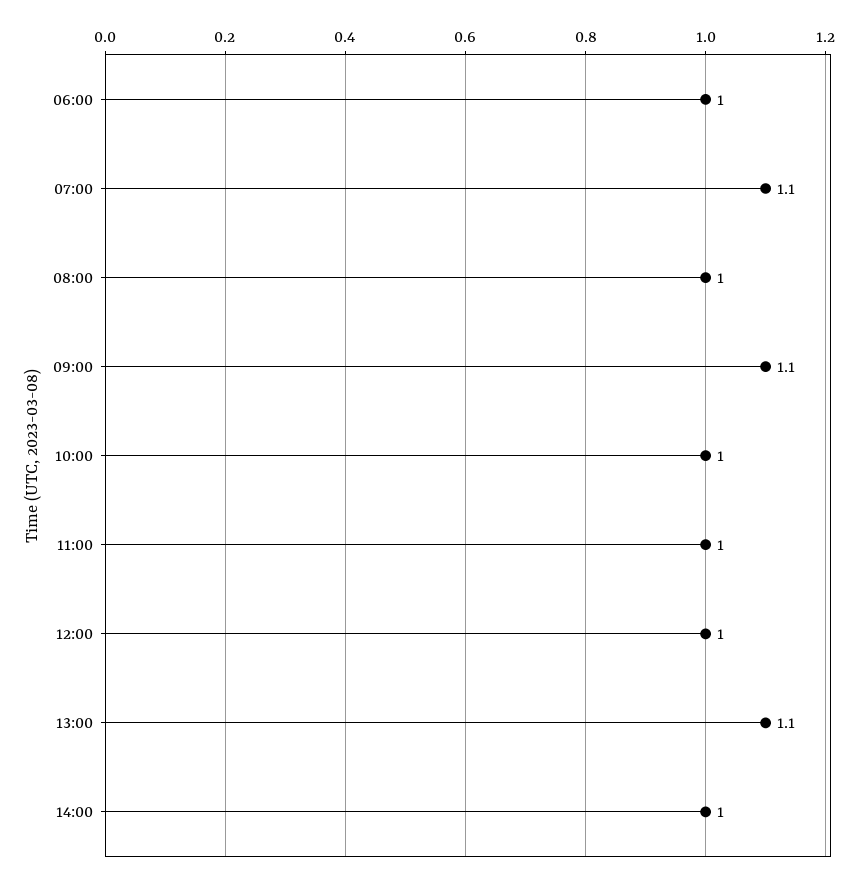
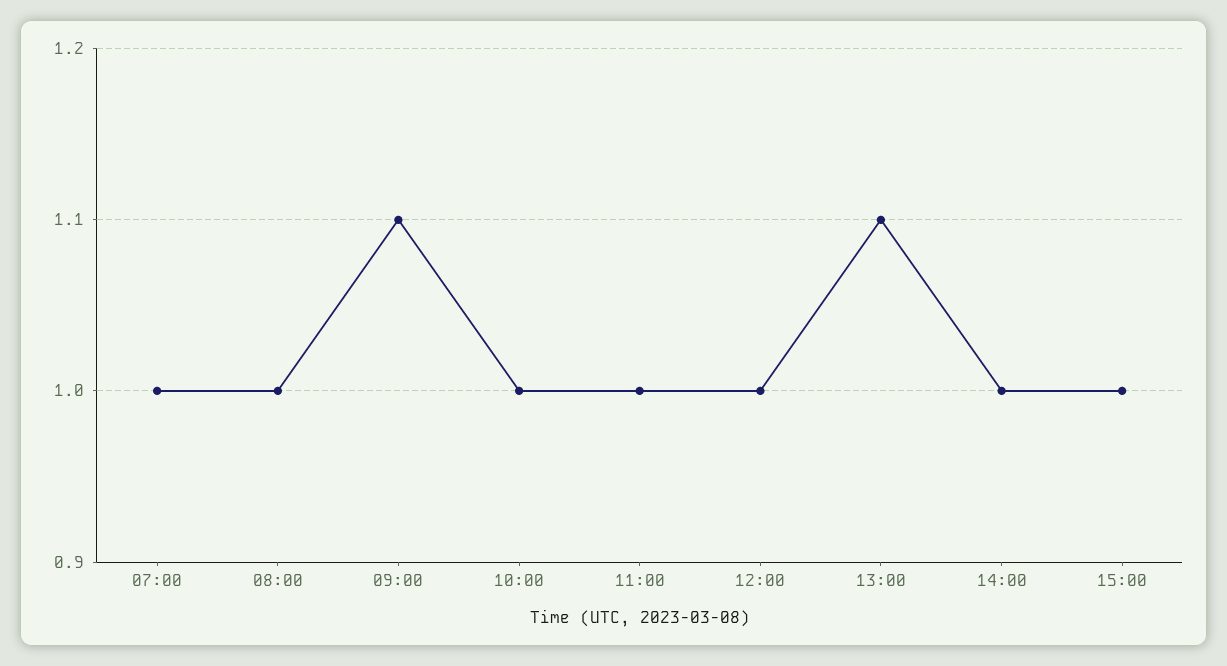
06:00: 1 -> none
07:00: 1.1 -> 1
15:00: none -> 1

